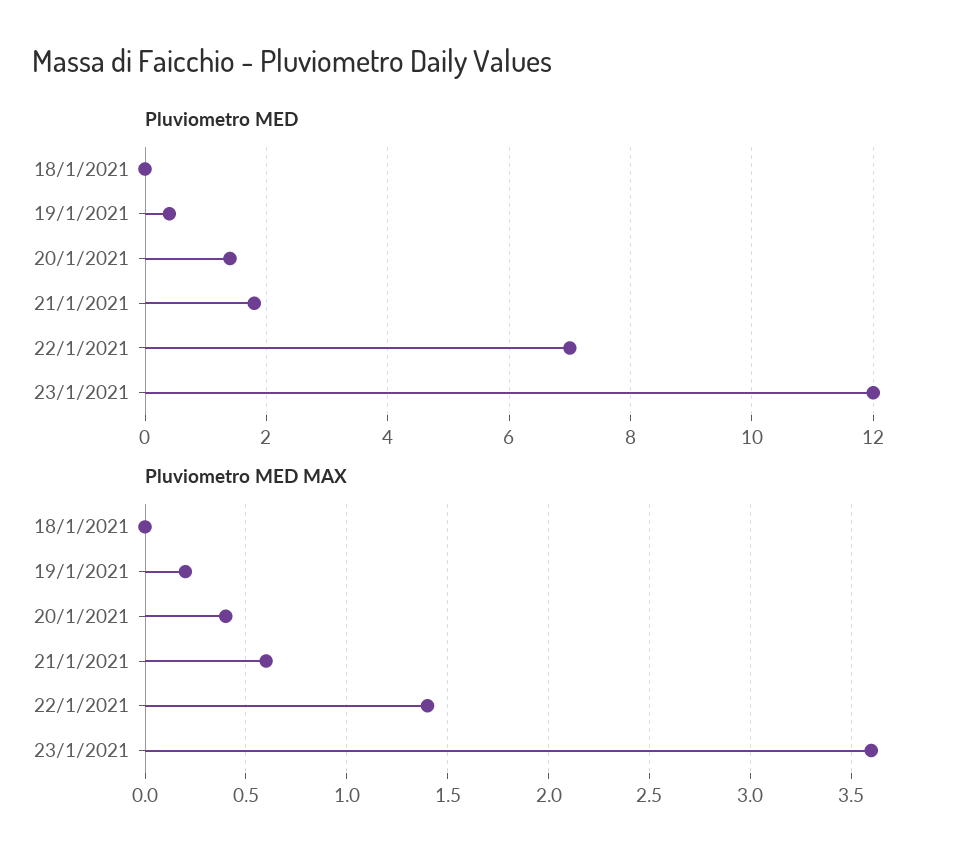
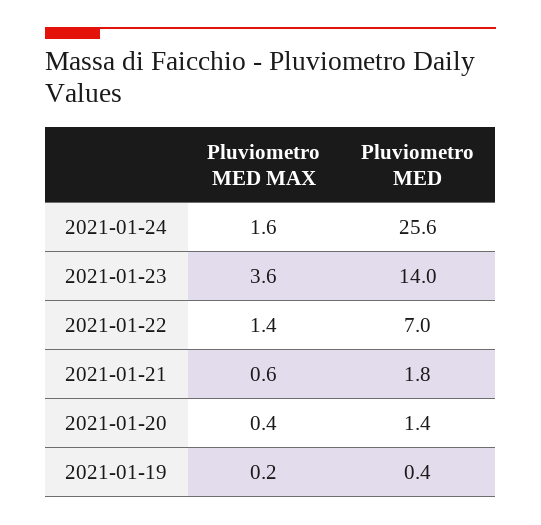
Pluviometro MED, 18/1/2021: 0 -> none
Pluviometro MED, 23/1/2021: 12 -> 14
Pluviometro MED MAX, 18/1/2021: 0 -> none
Pluviometro MED MAX, 2021-01-24: none -> 1.6
Pluviometro MED, 2021-01-24: none -> 25.6

